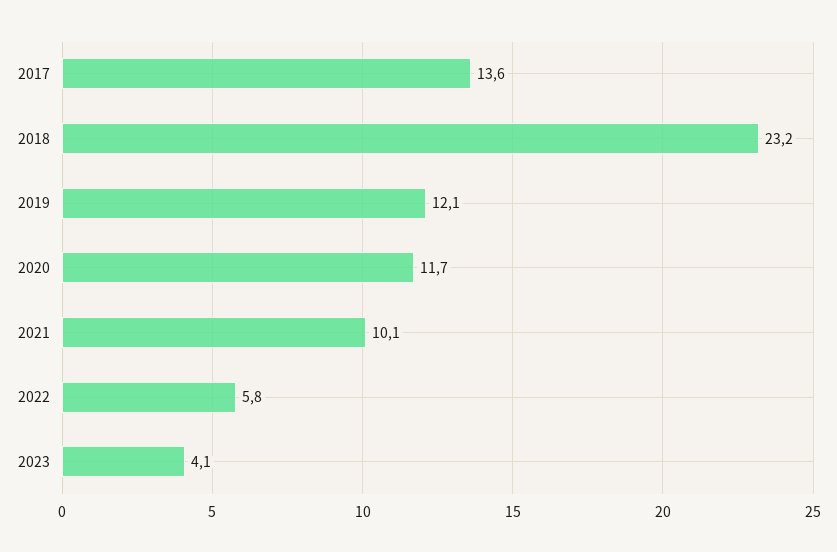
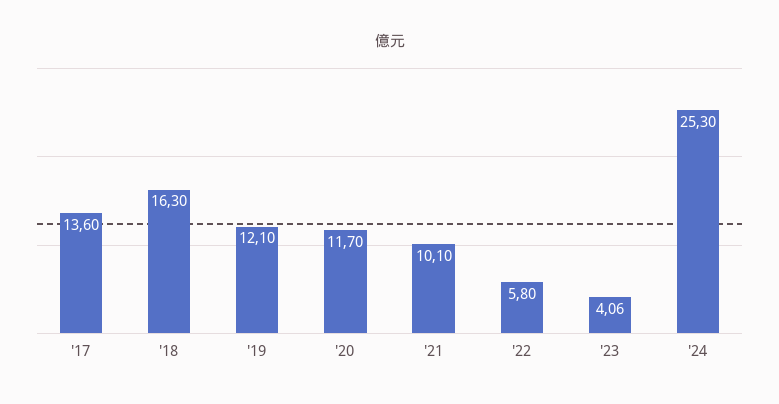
2018: 23.2 -> 16.3
'24: none -> 25.3

